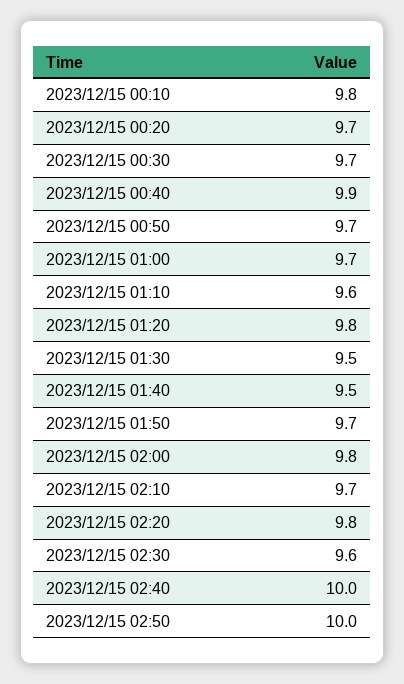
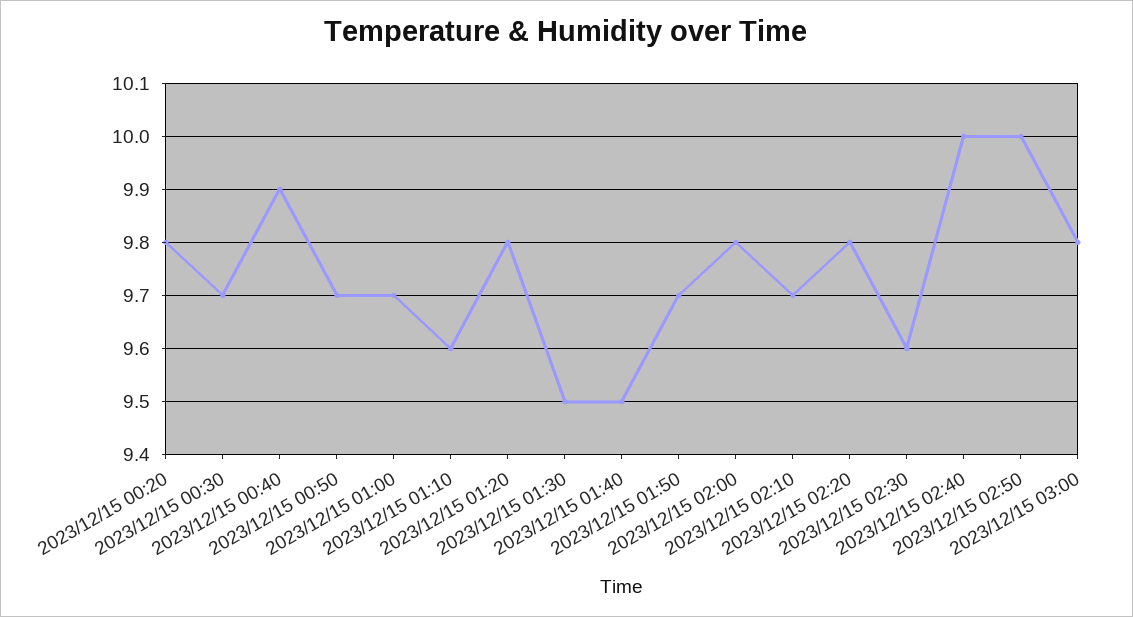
2023/12/15 00:10: 9.8 -> none
2023/12/15 00:20: 9.7 -> 9.8
2023/12/15 03:00: none -> 9.8

